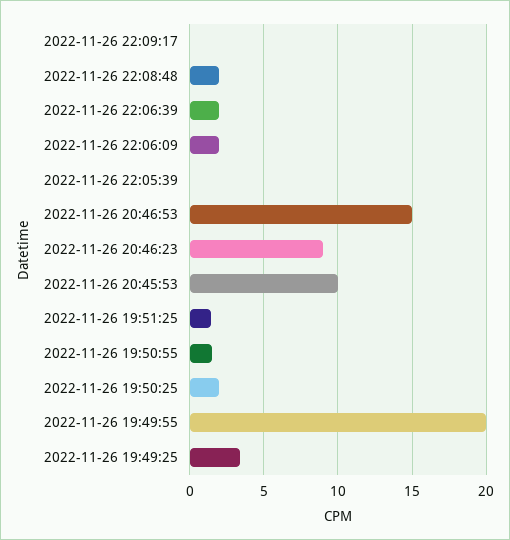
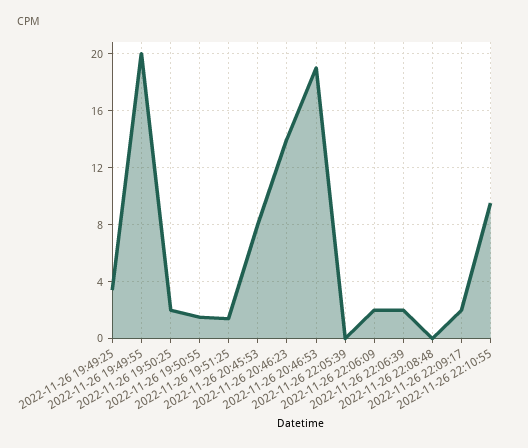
2022-11-26 22:09:17: 0 -> 2
2022-11-26 22:08:48: 2 -> 0
2022-11-26 20:46:53: 15 -> 19
2022-11-26 20:46:23: 9 -> 14
2022-11-26 20:45:53: 10 -> 8
2022-11-26 22:10:55: none -> 9.5

